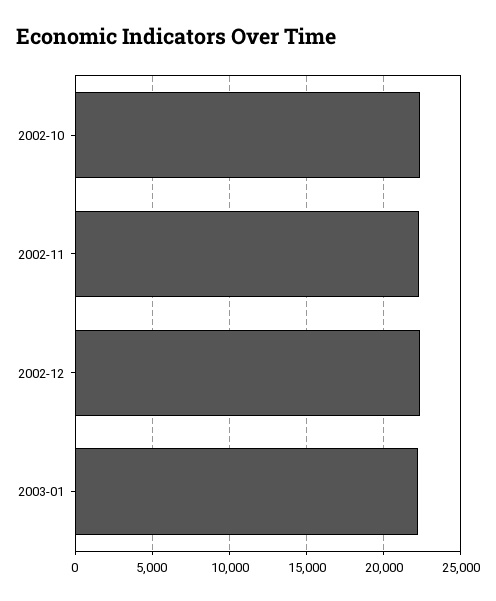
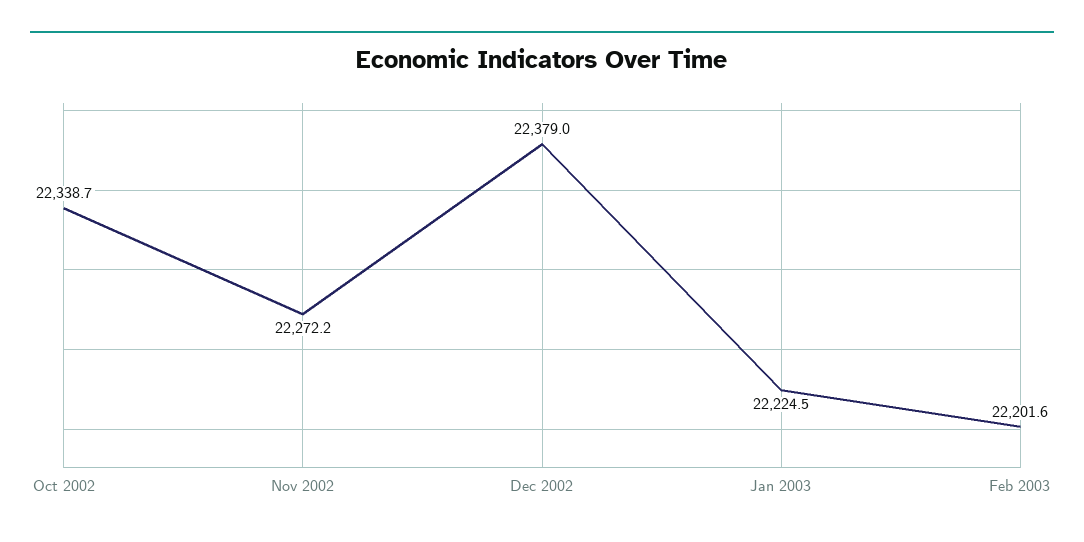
Feb 2003: none -> 22201.6

